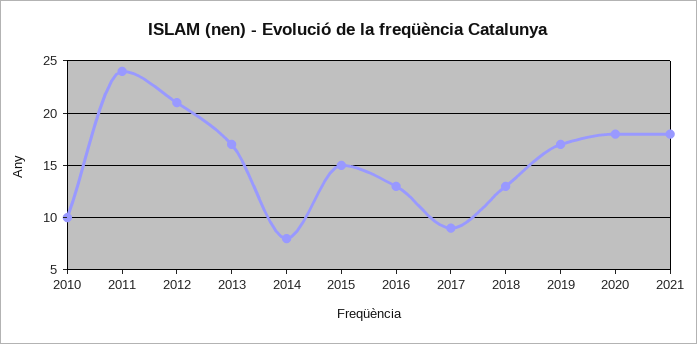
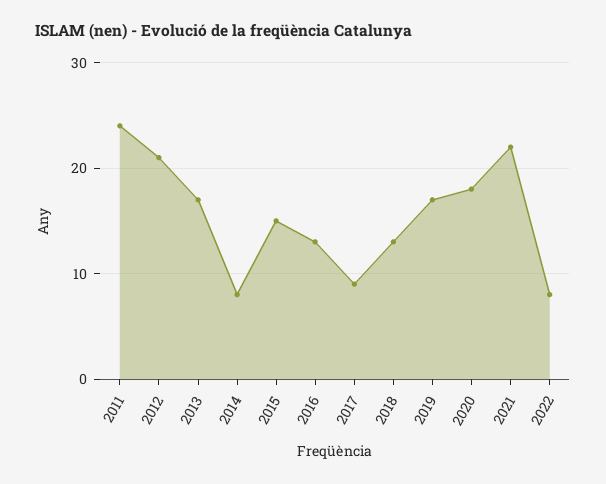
2010: 10 -> none
2021: 18 -> 22
2022: none -> 8

